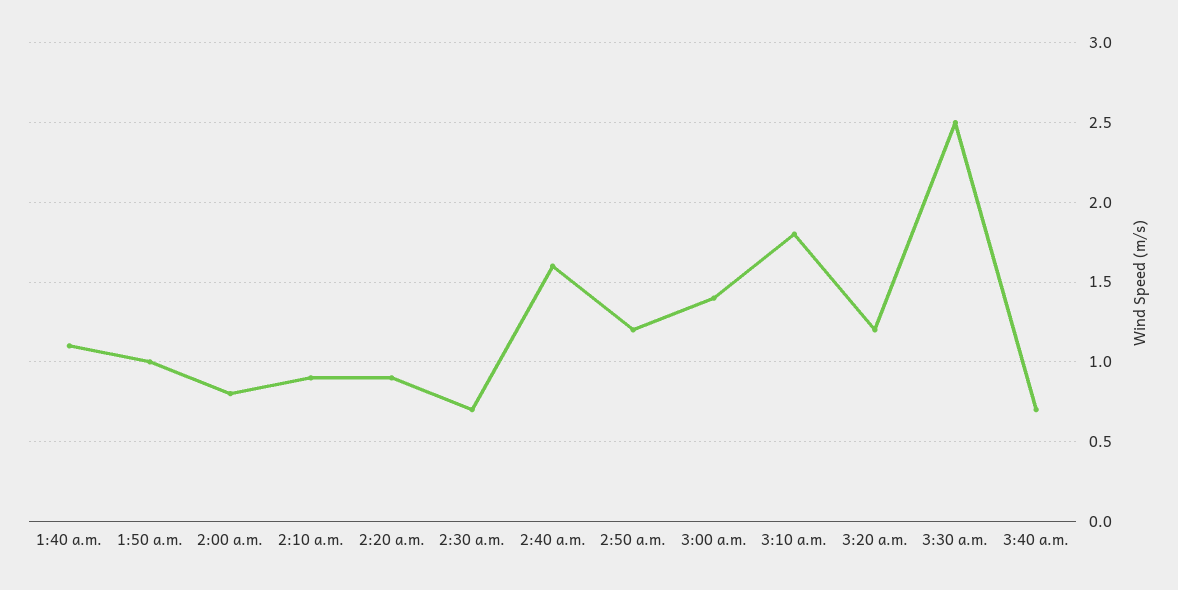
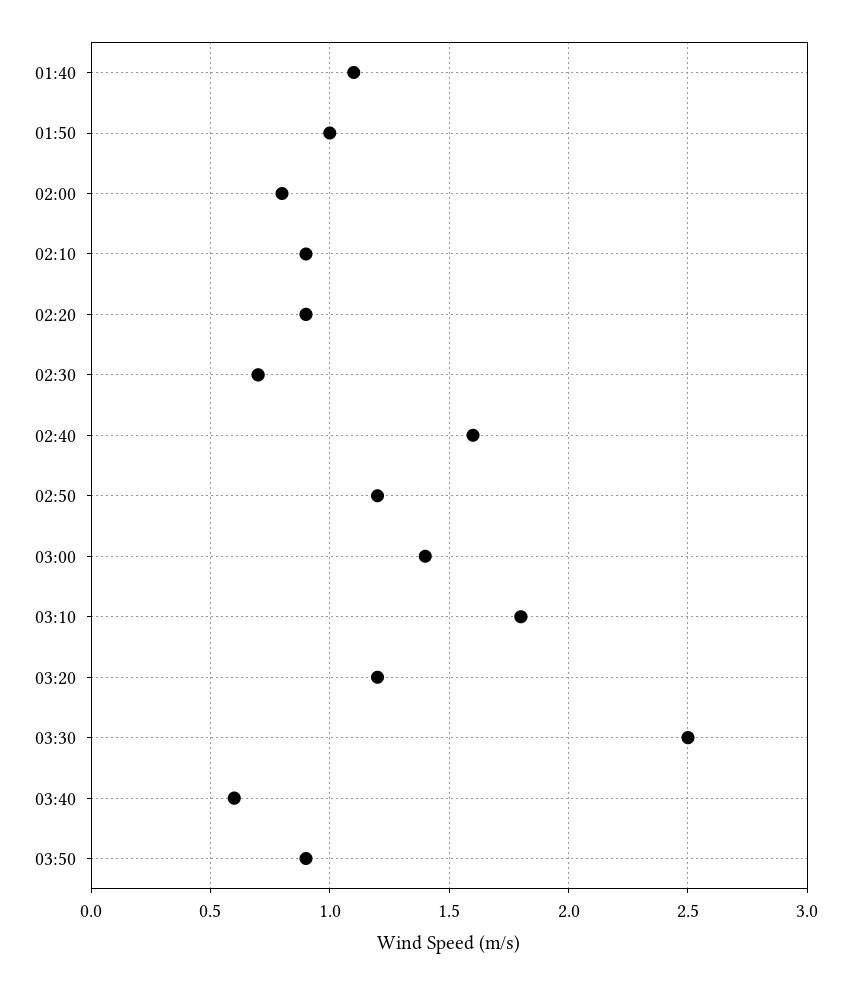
3:40 a.m.: 0.7 -> 0.6
03:50: none -> 0.9

